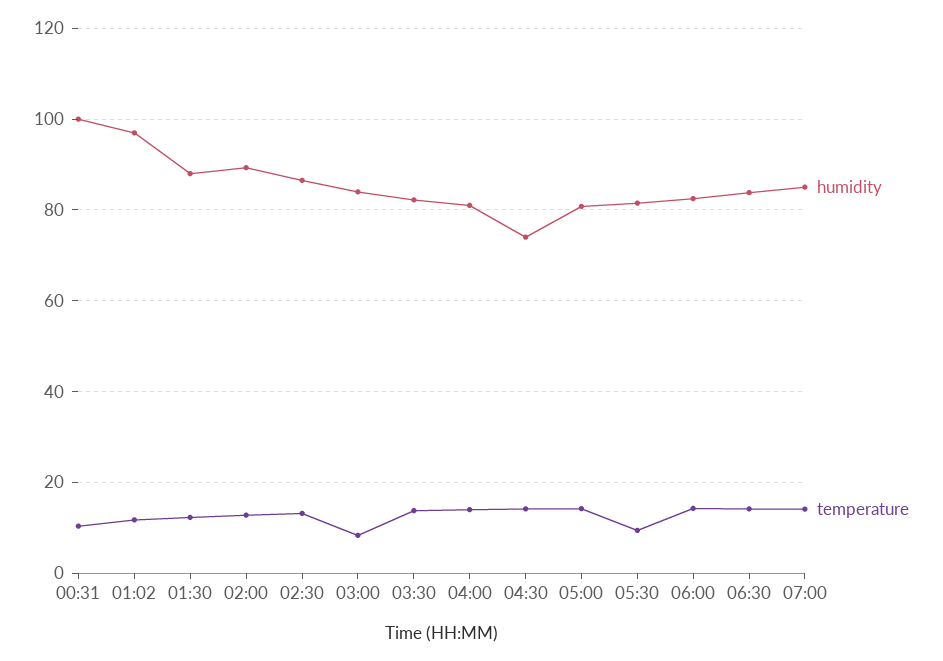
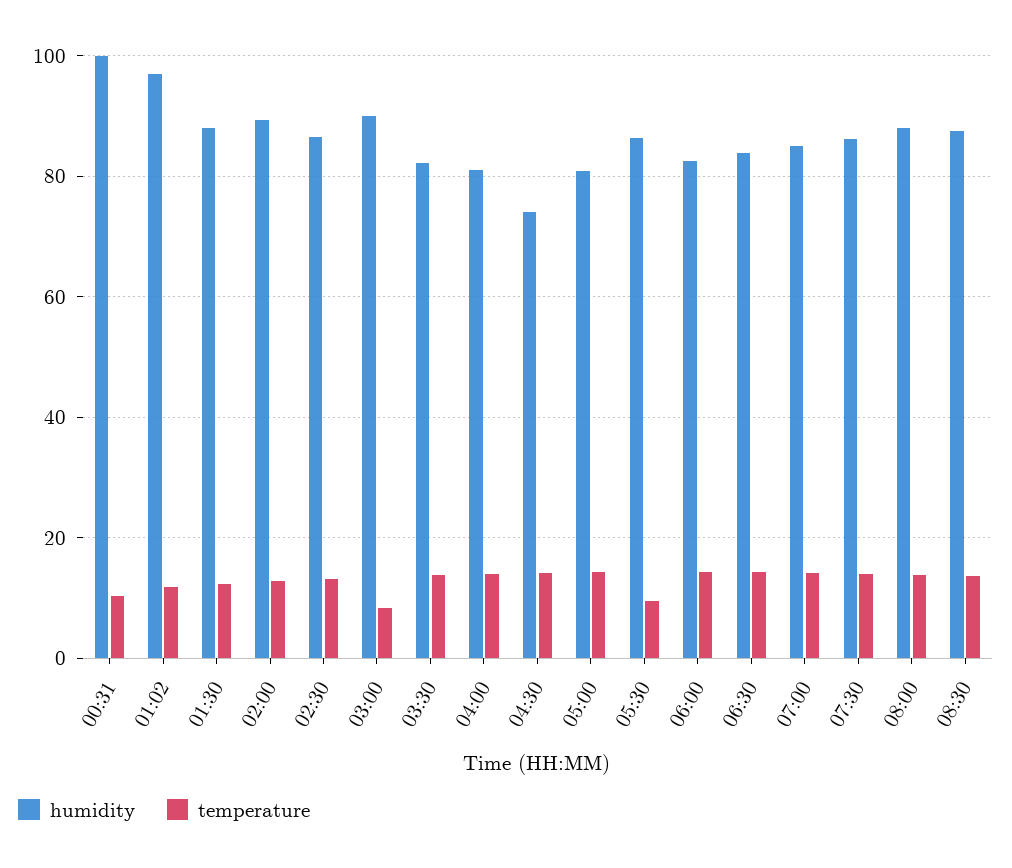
humidity, 03:00: 84 -> 90
humidity, 05:30: 82 -> 86
humidity, 07:30: none -> 86
temperature, 07:30: none -> 14
humidity, 08:00: none -> 88
temperature, 08:00: none -> 14
humidity, 08:30: none -> 88
temperature, 08:30: none -> 14

